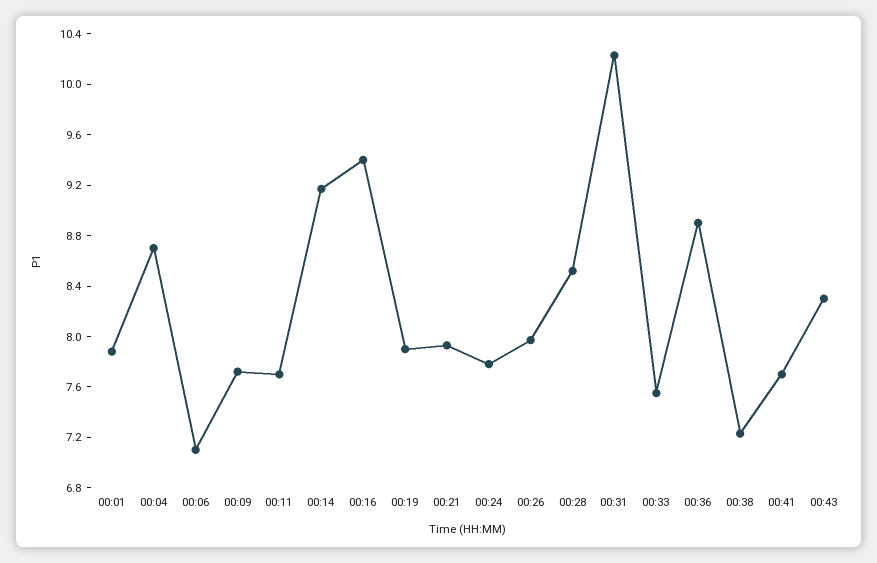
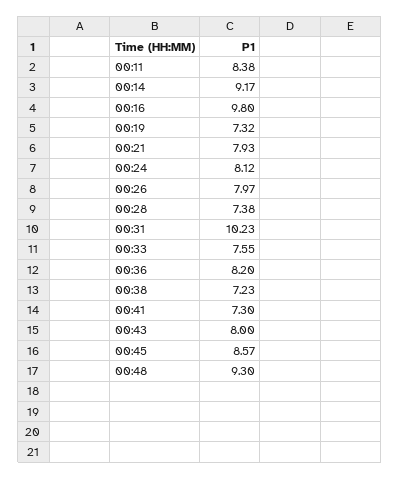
00:01: 7.9 -> none
00:04: 8.7 -> none
00:06: 7.1 -> none
00:09: 7.7 -> none
00:11: 7.7 -> 8.38
00:16: 9.4 -> 9.8
00:19: 7.9 -> 7.32
00:24: 7.8 -> 8.12
00:28: 8.5 -> 7.38
00:36: 8.9 -> 8.2
00:41: 7.7 -> 7.3
00:43: 8.3 -> 8
00:45: none -> 8.57
00:48: none -> 9.3

